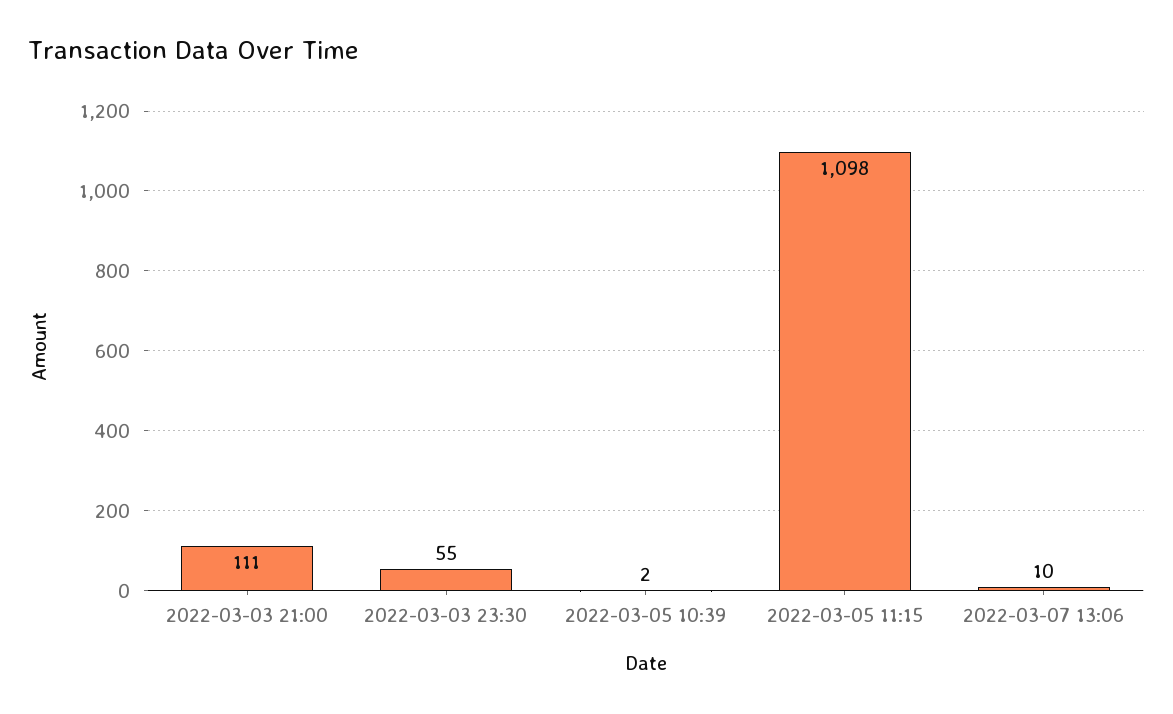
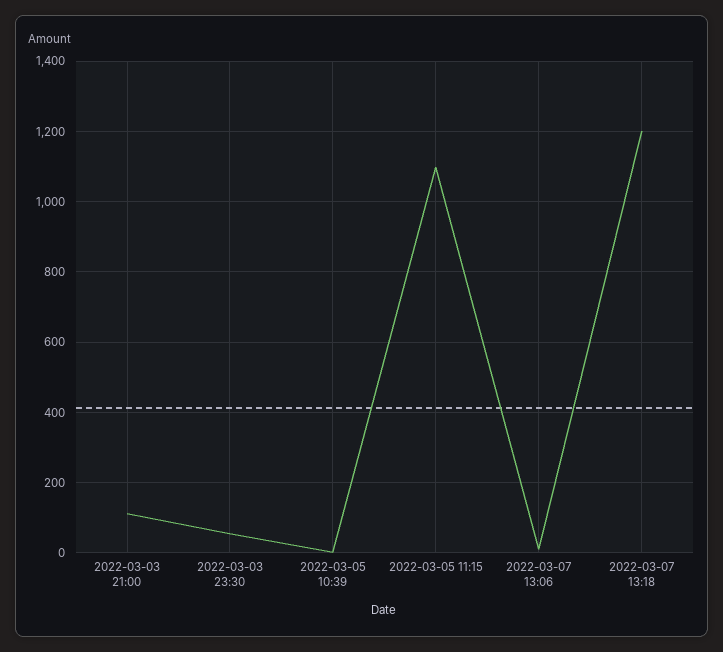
2022-03-07 13:18: none -> 1200

